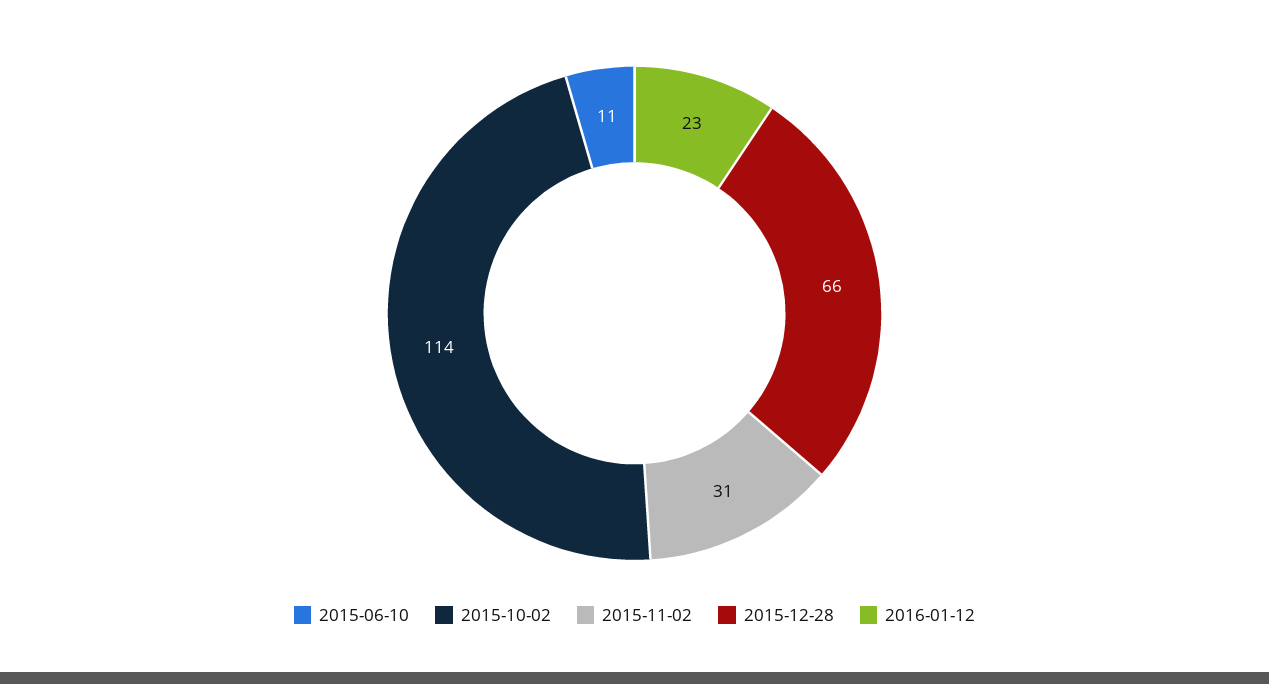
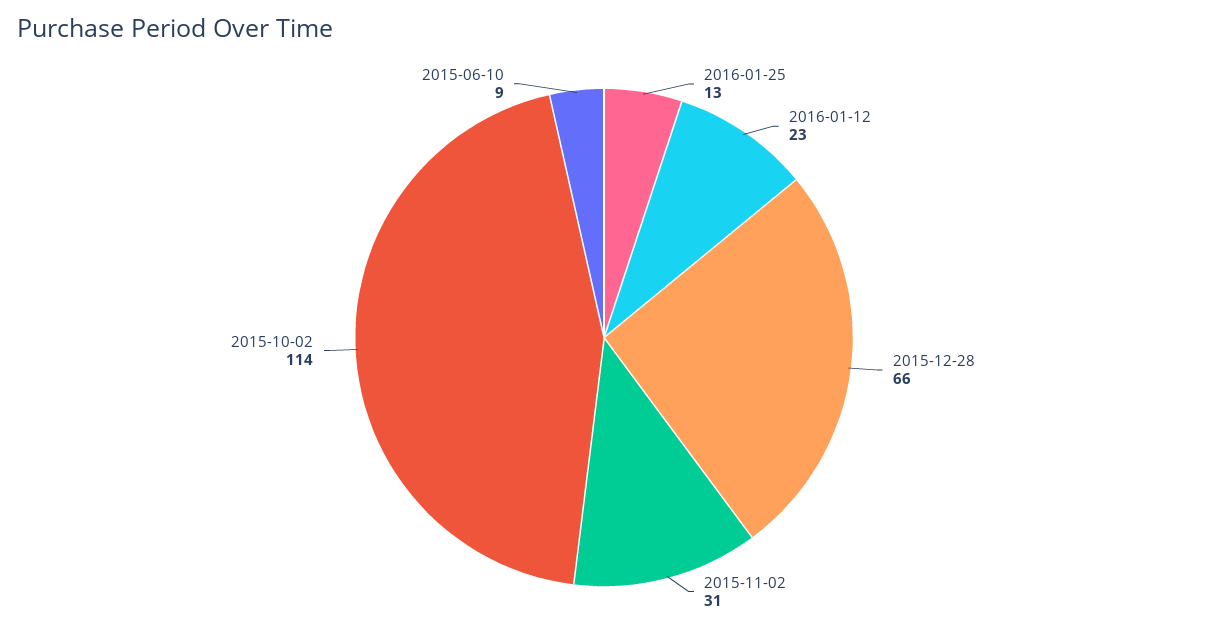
2015-06-10: 11 -> 9
2016-01-25: none -> 13

